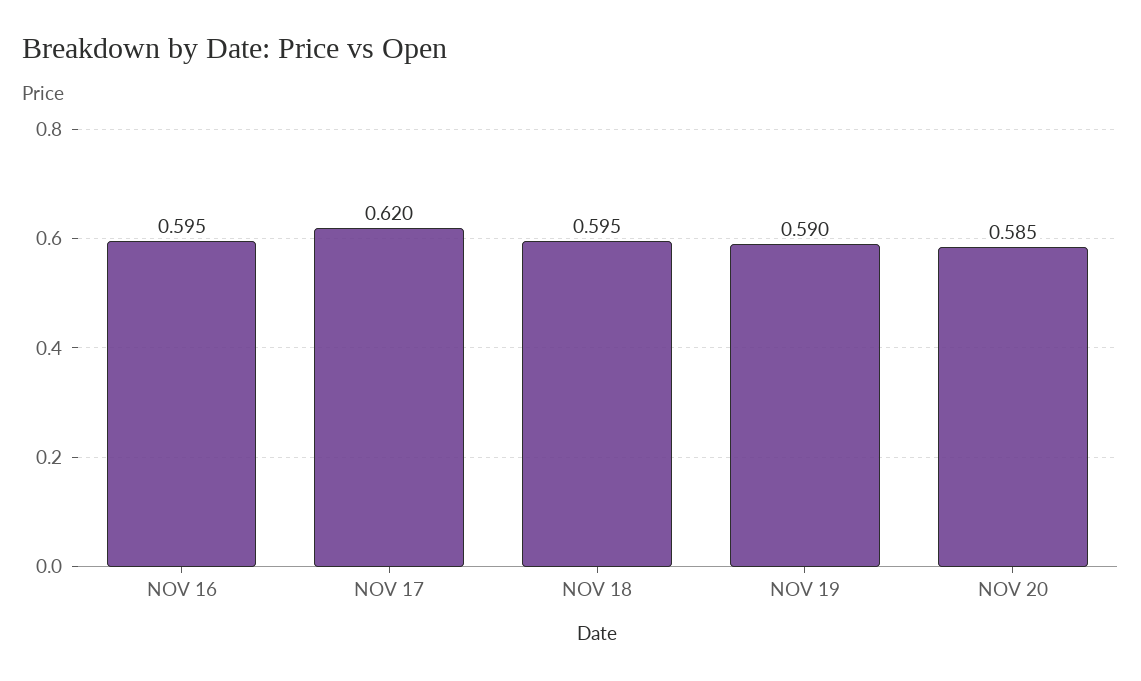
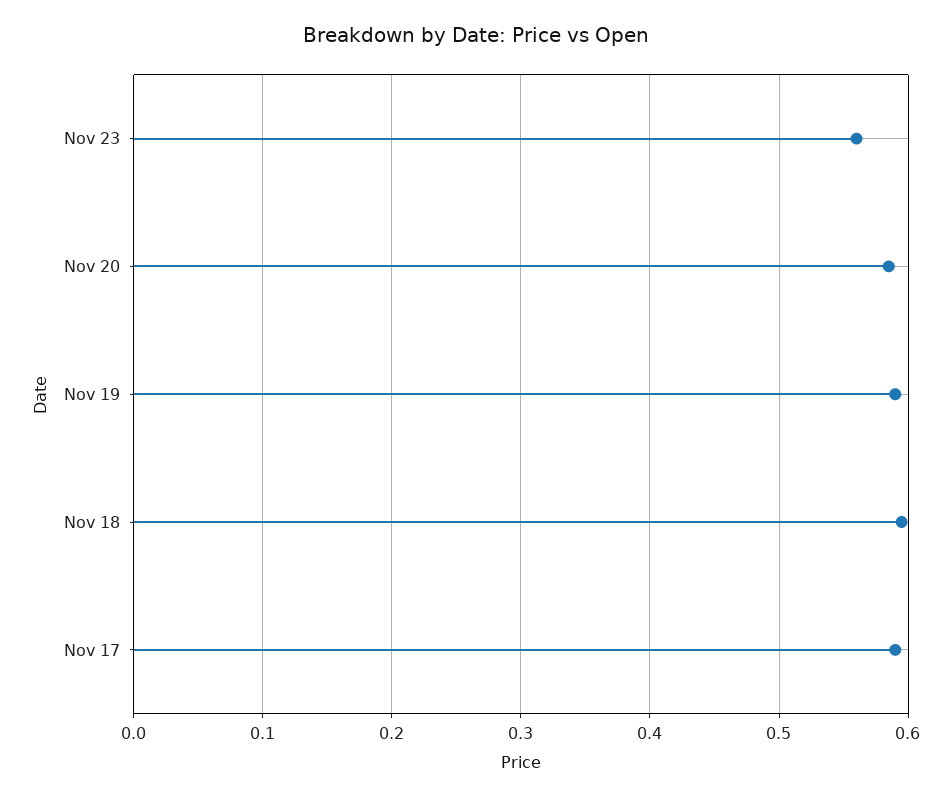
NOV 16: 0.595 -> none
NOV 17: 0.62 -> 0.59
Nov 23: none -> 0.56

